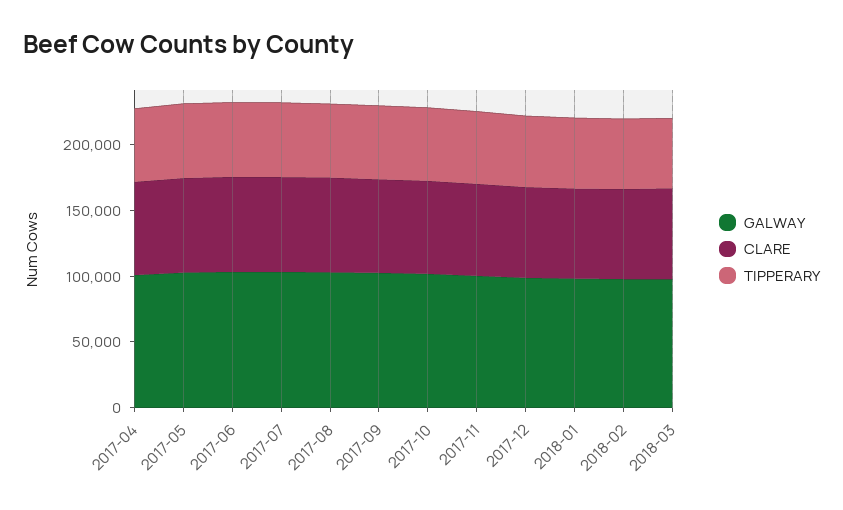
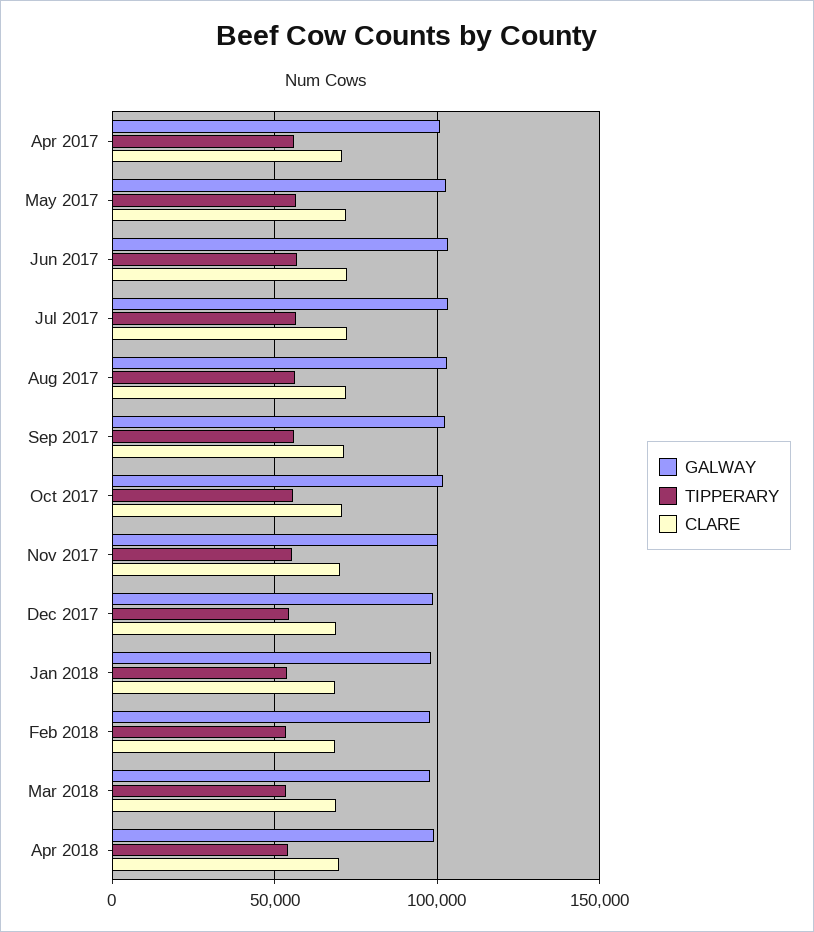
GALWAY, Apr 2018: none -> 100000
TIPPERARY, Apr 2018: none -> 55000
CLARE, Apr 2018: none -> 70000

